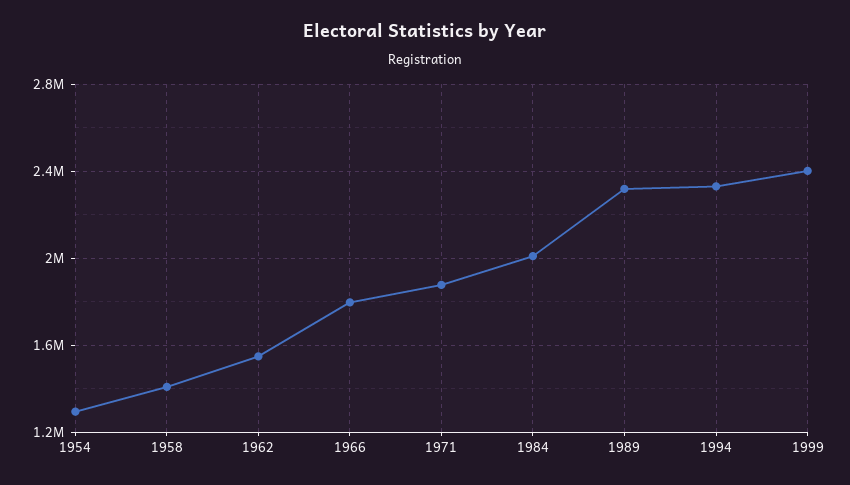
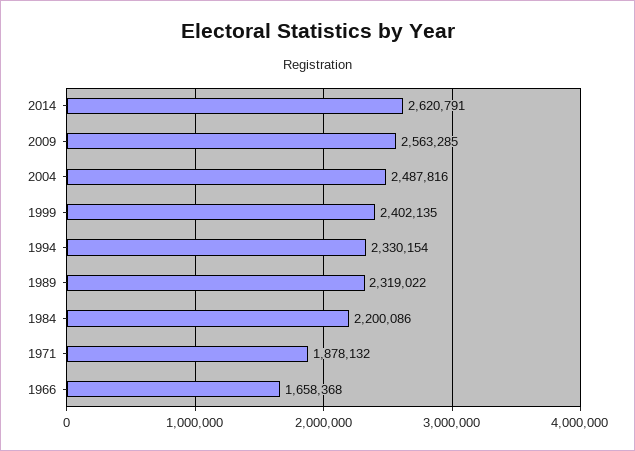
1954: 1300000 -> none
1958: 1400000 -> none
1962: 1550000 -> none
1966: 1800000 -> 1658368
1984: 2000000 -> 2200086
2014: none -> 2620791
2009: none -> 2563285
2004: none -> 2487816

